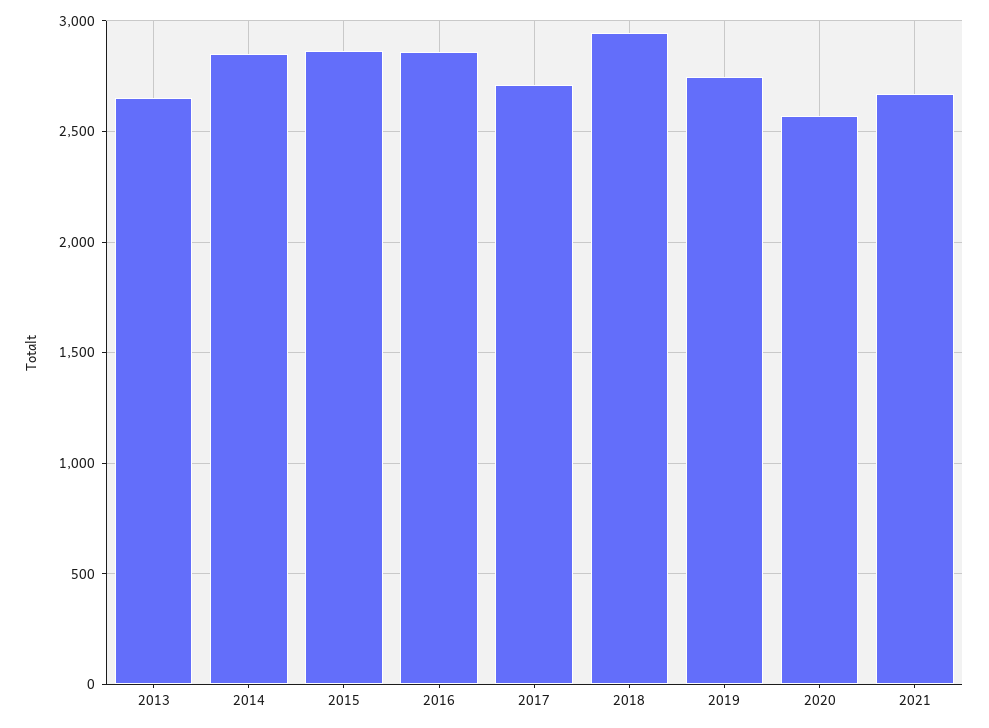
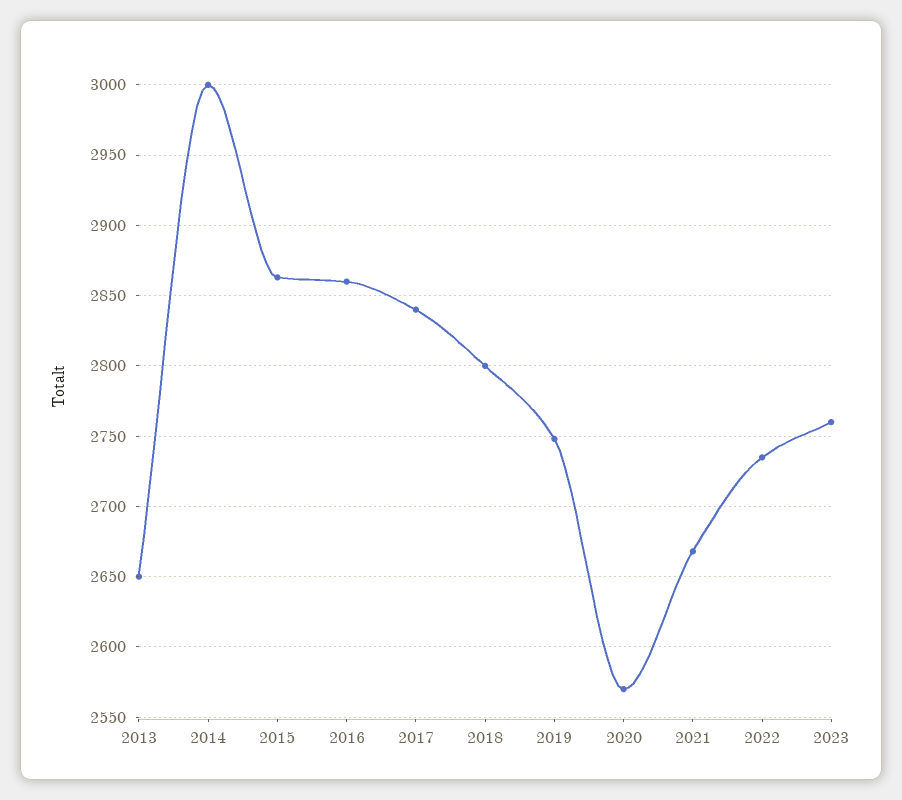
2014: 2850 -> 3000
2017: 2700 -> 2840
2018: 2950 -> 2800
2022: none -> 2735
2023: none -> 2760

